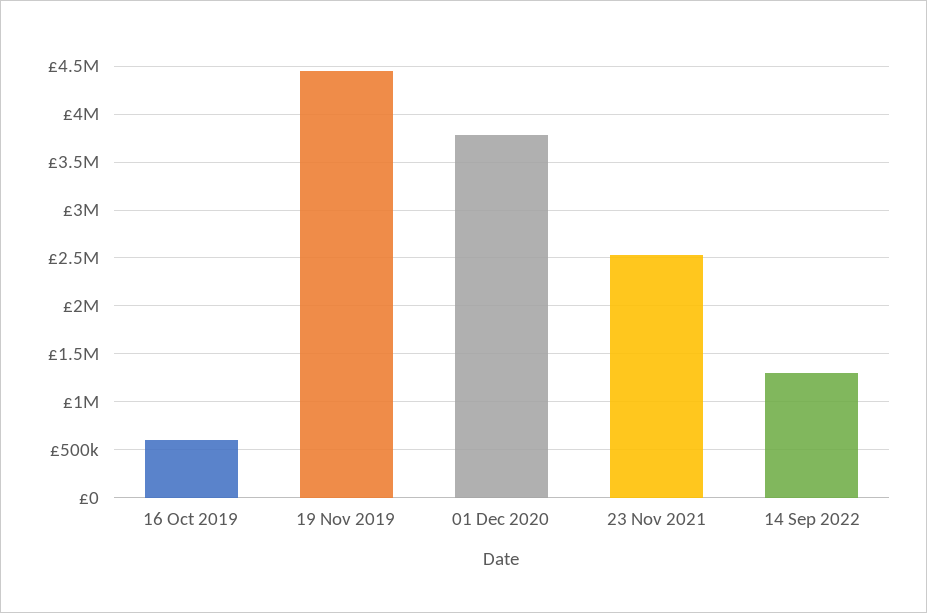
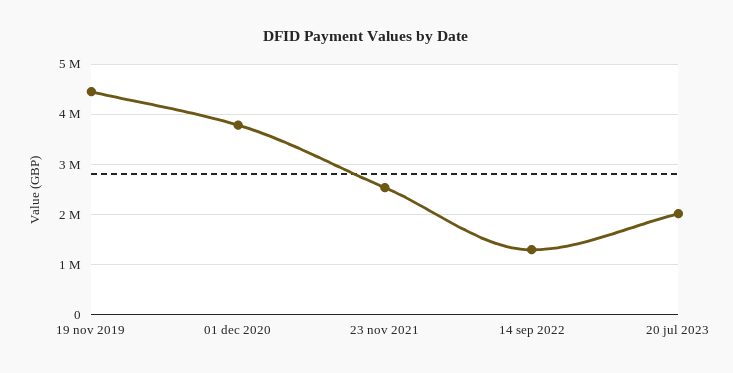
16 Oct 2019: 600000 -> none
20 jul 2023: none -> 2000000

